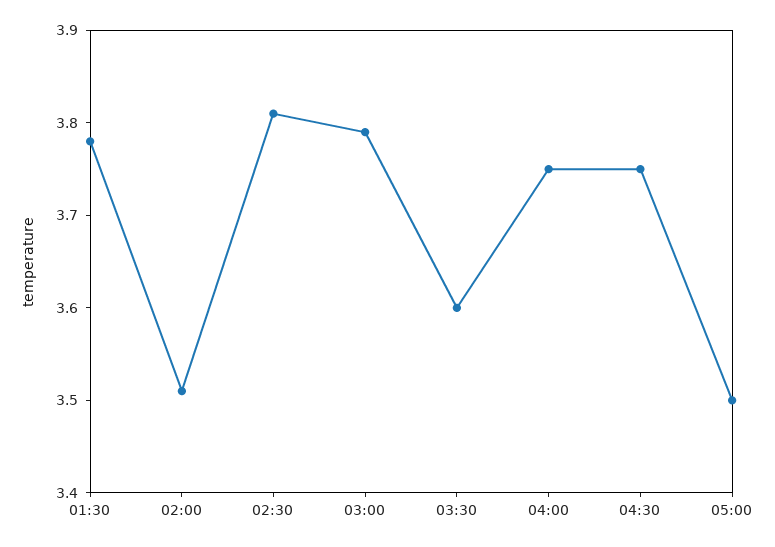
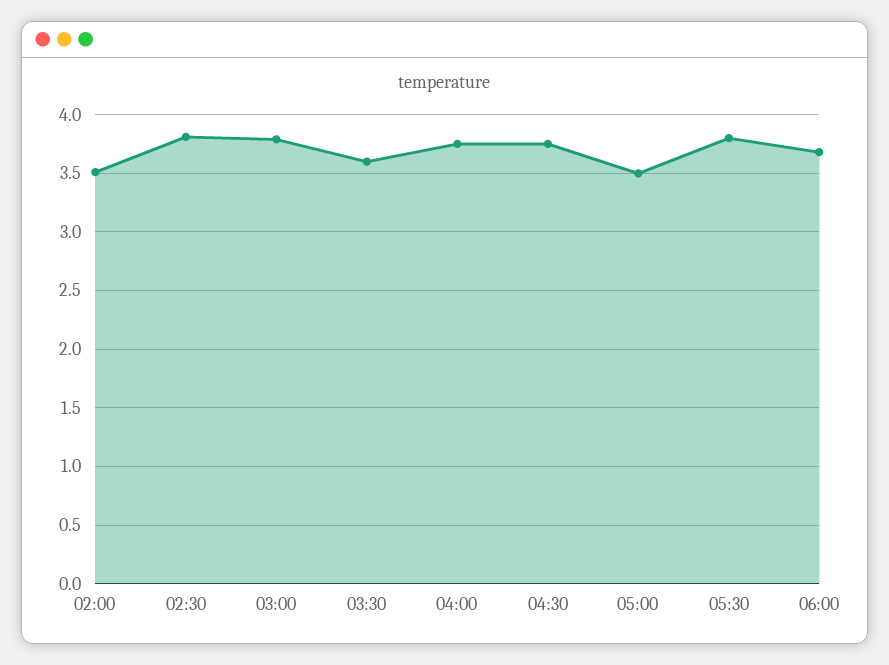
01:30: 3.78 -> none
05:30: none -> 3.8
06:00: none -> 3.7

